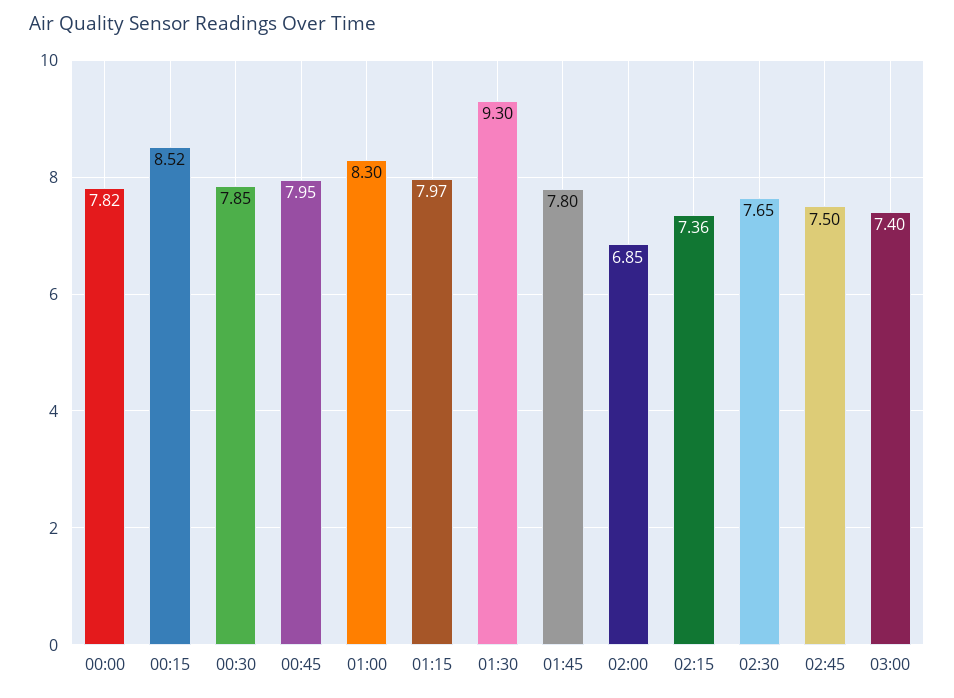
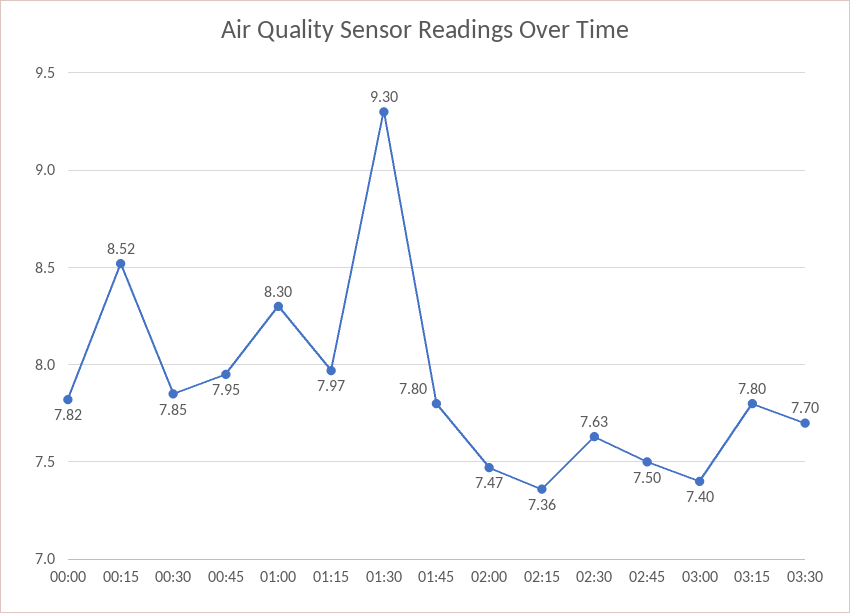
02:00: 6.85 -> 7.47
02:30: 7.65 -> 7.63
03:15: none -> 7.8
03:30: none -> 7.7

